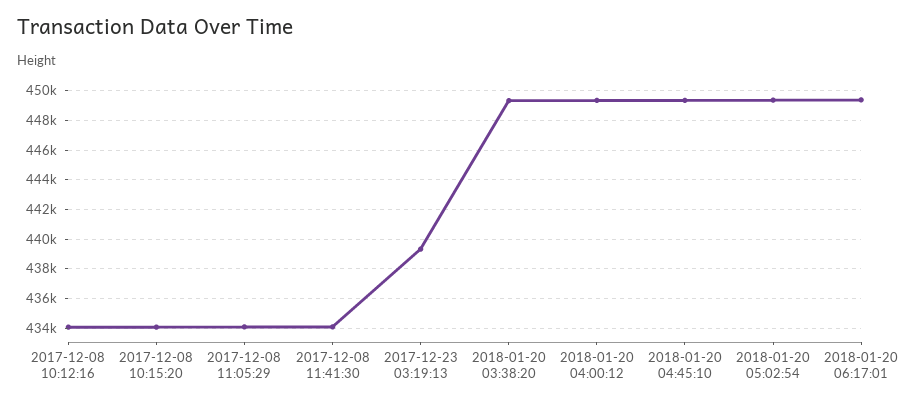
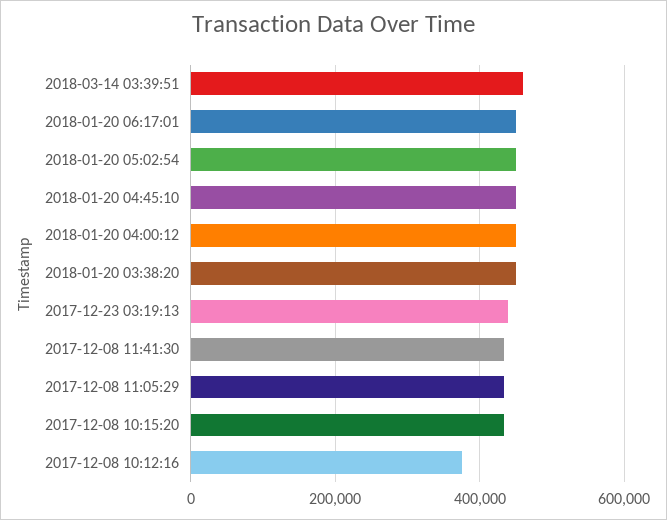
2017-12-08 10:12:16: 434000 -> 380000
2018-03-14 03:39:51: none -> 460000

